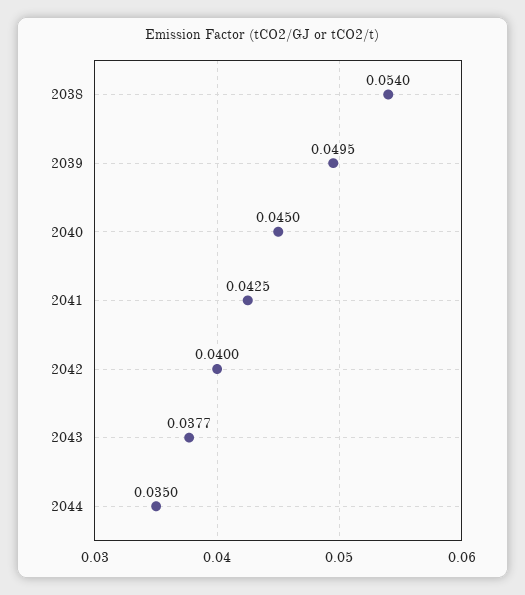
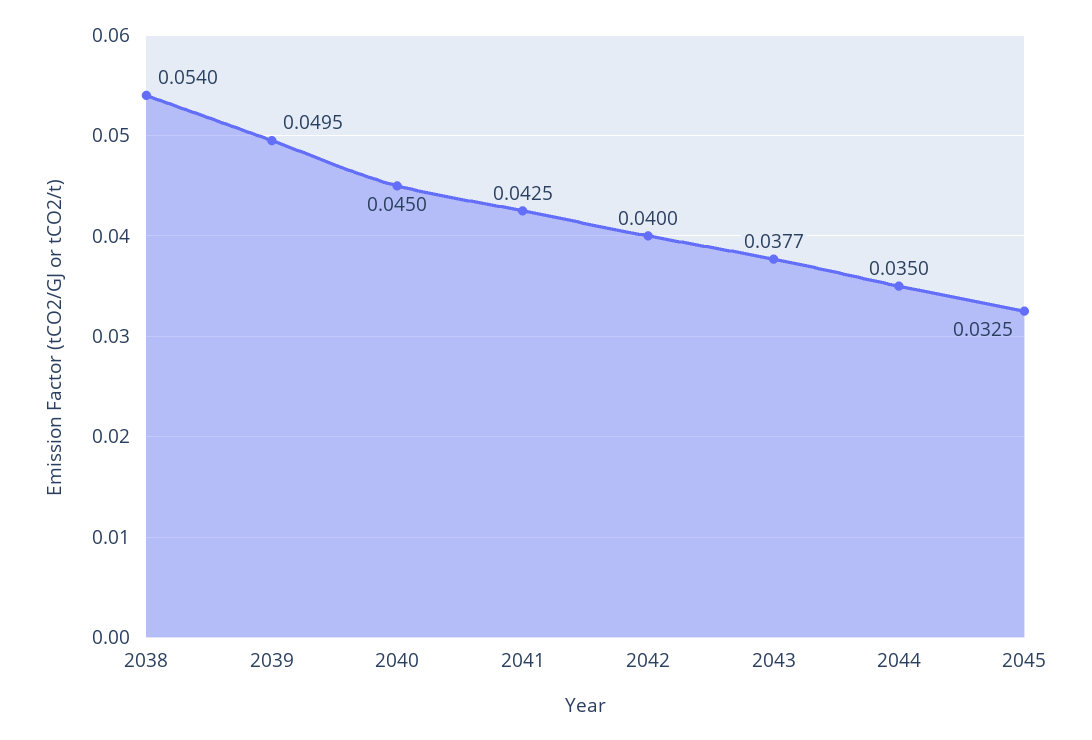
2045: none -> 0.0325

